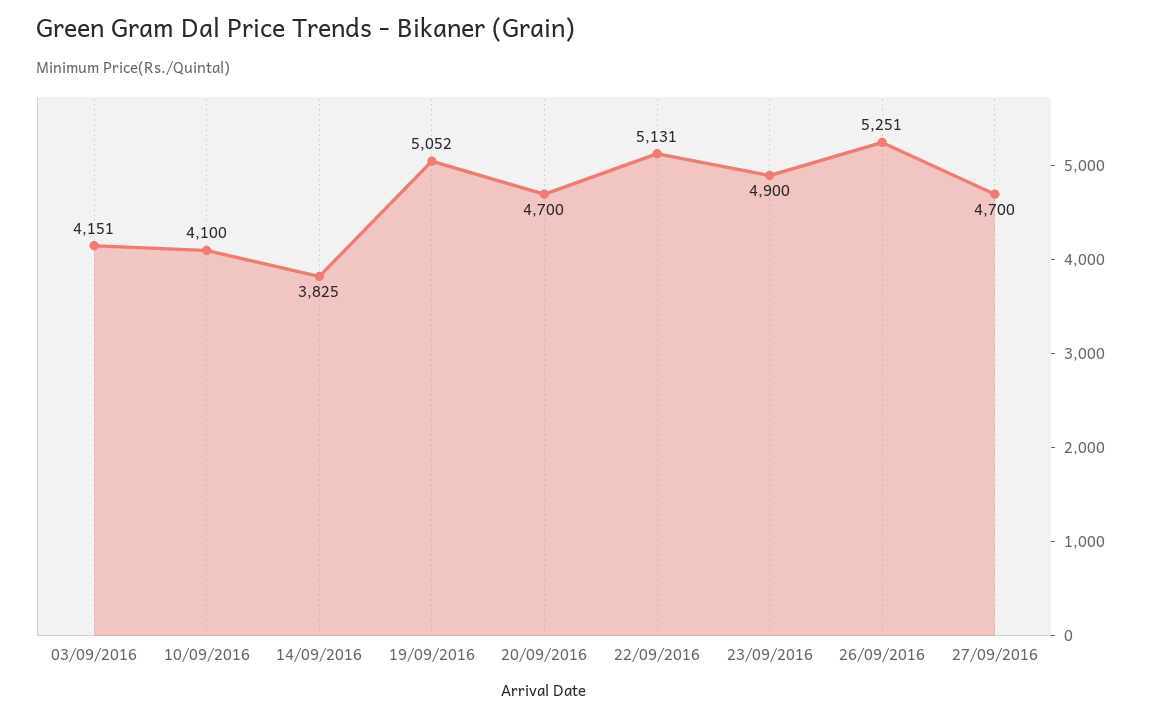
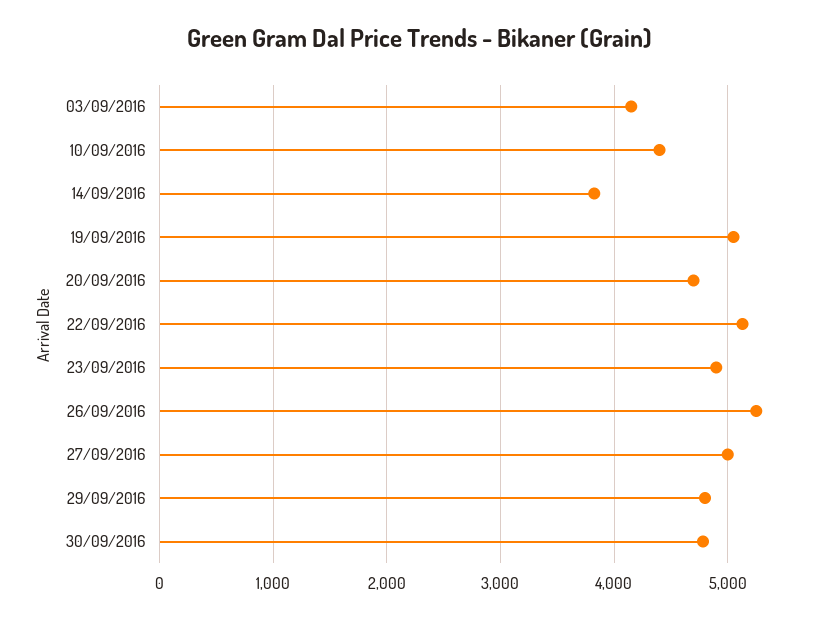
10/09/2016: 4100 -> 4400
27/09/2016: 4700 -> 5000
29/09/2016: none -> 4800
30/09/2016: none -> 4800

